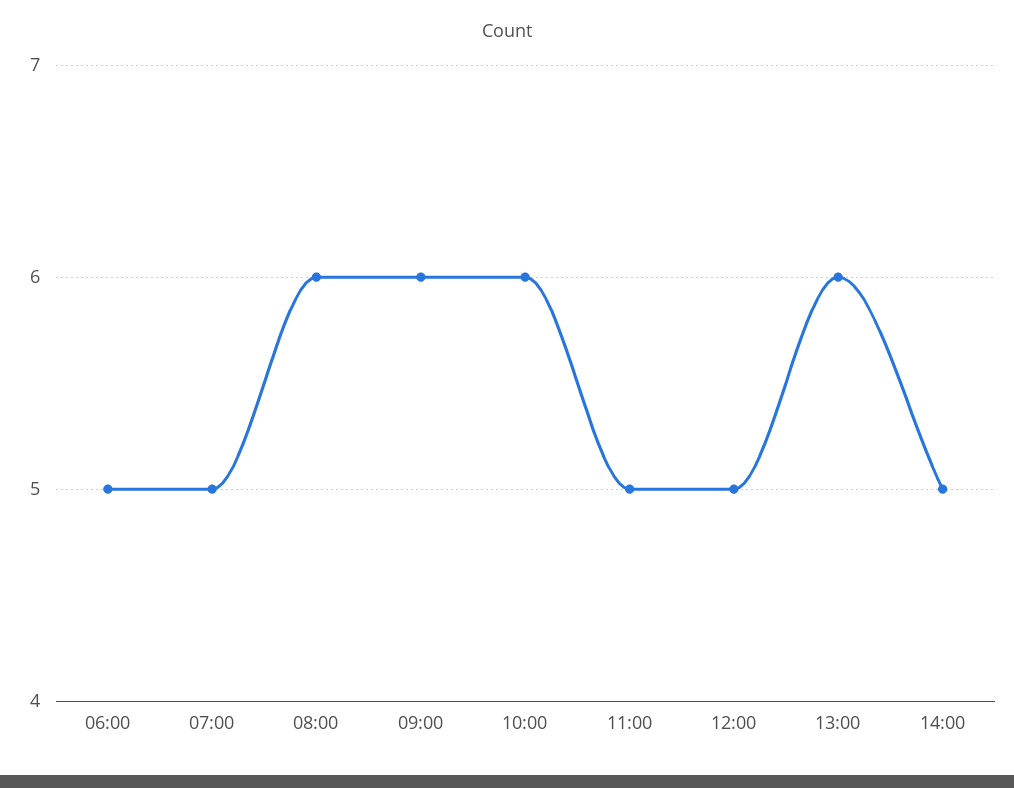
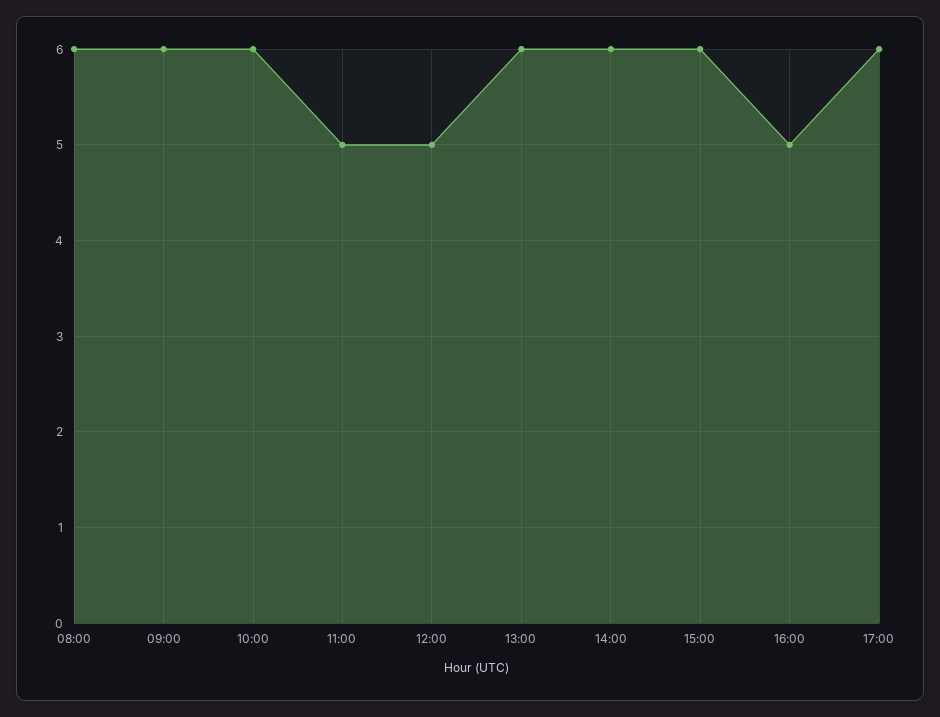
06:00: 5 -> none
07:00: 5 -> none
14:00: 5 -> 6
15:00: none -> 6
16:00: none -> 5
17:00: none -> 6

